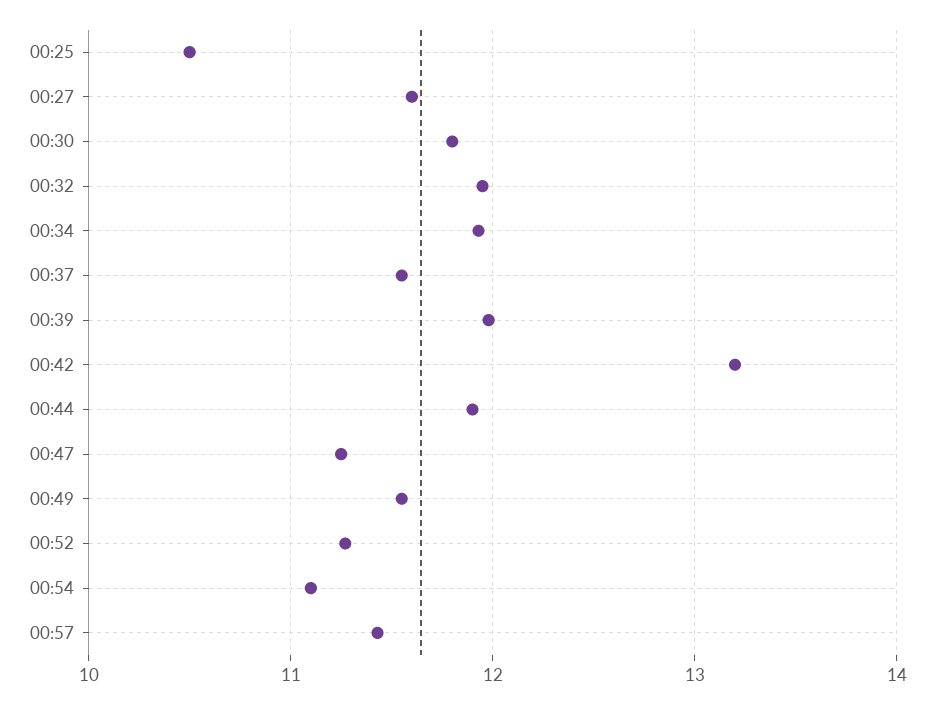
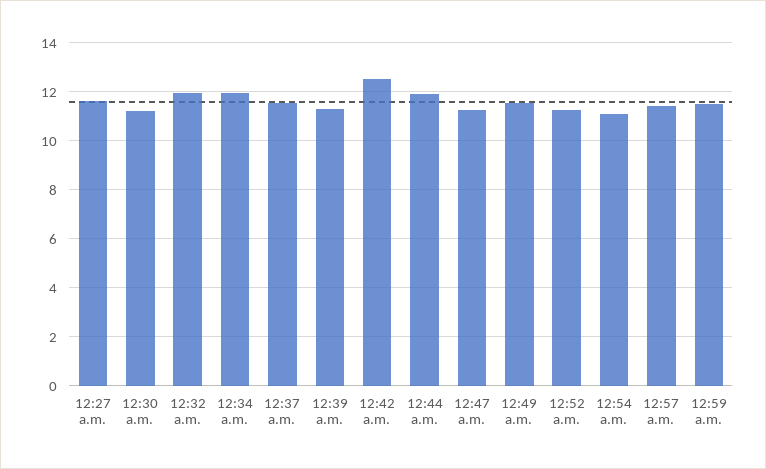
00:25: 10.5 -> none
00:30: 11.8 -> 11.25
00:39: 12 -> 11.25
00:42: 13.2 -> 12.5
12:59 a.m.: none -> 11.5

